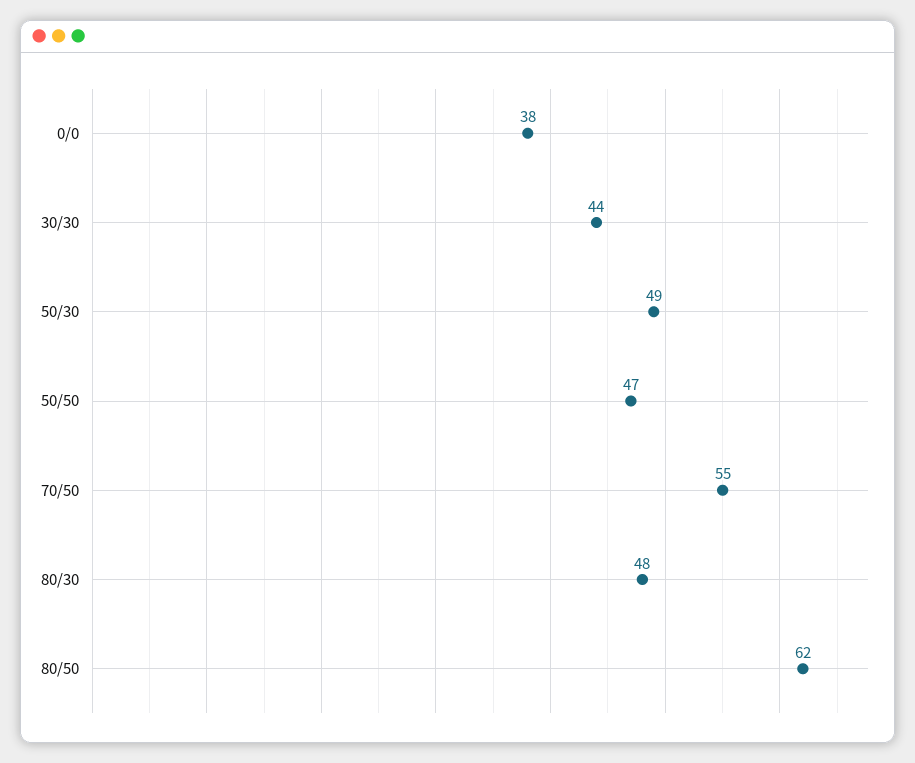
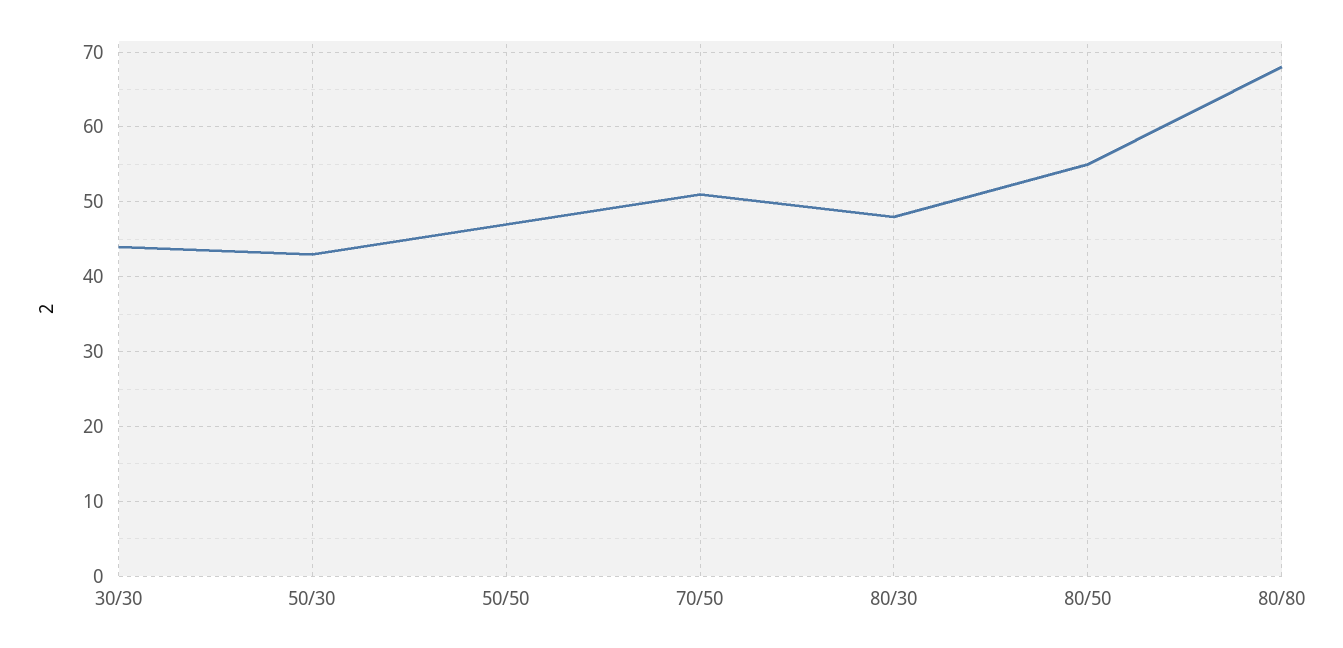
0/0: 38 -> none
50/30: 49 -> 43
70/50: 55 -> 51
80/50: 62 -> 55
80/80: none -> 68

